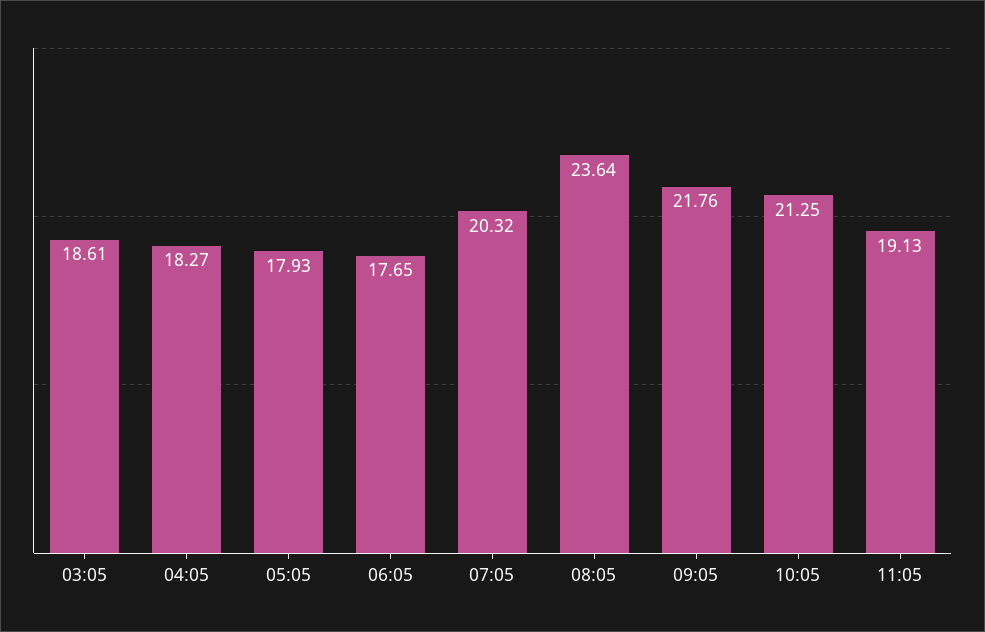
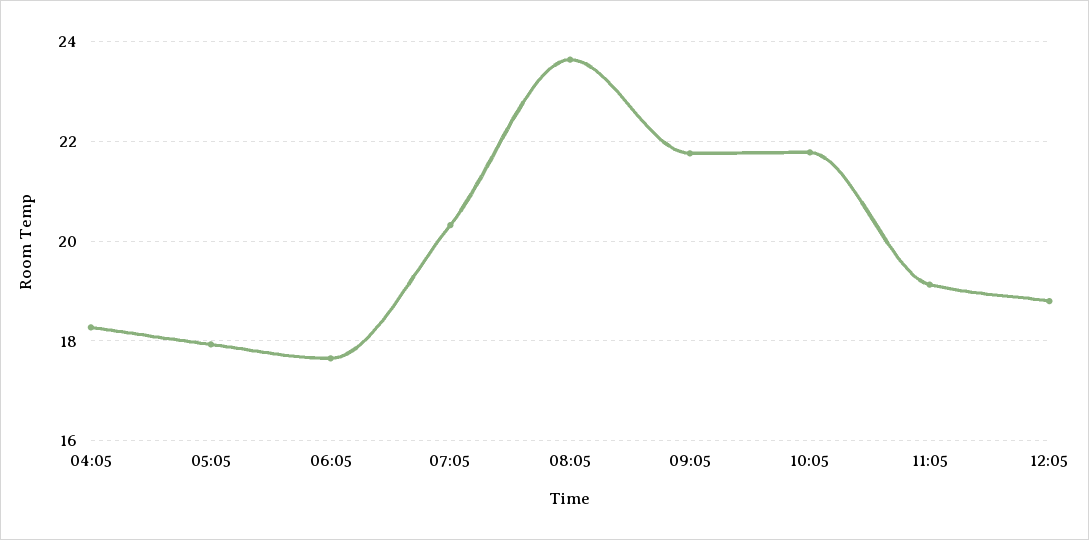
03:05: 18.61 -> none
10:05: 21.25 -> 21.8
12:05: none -> 18.8

